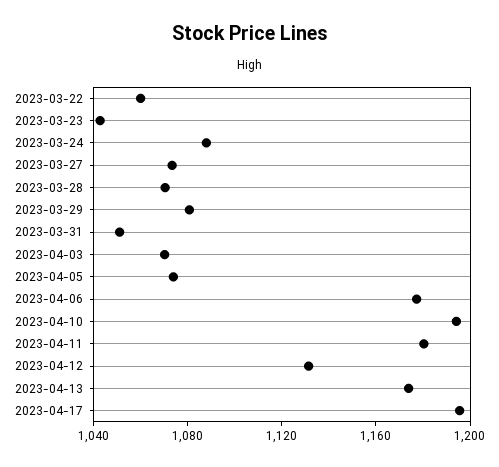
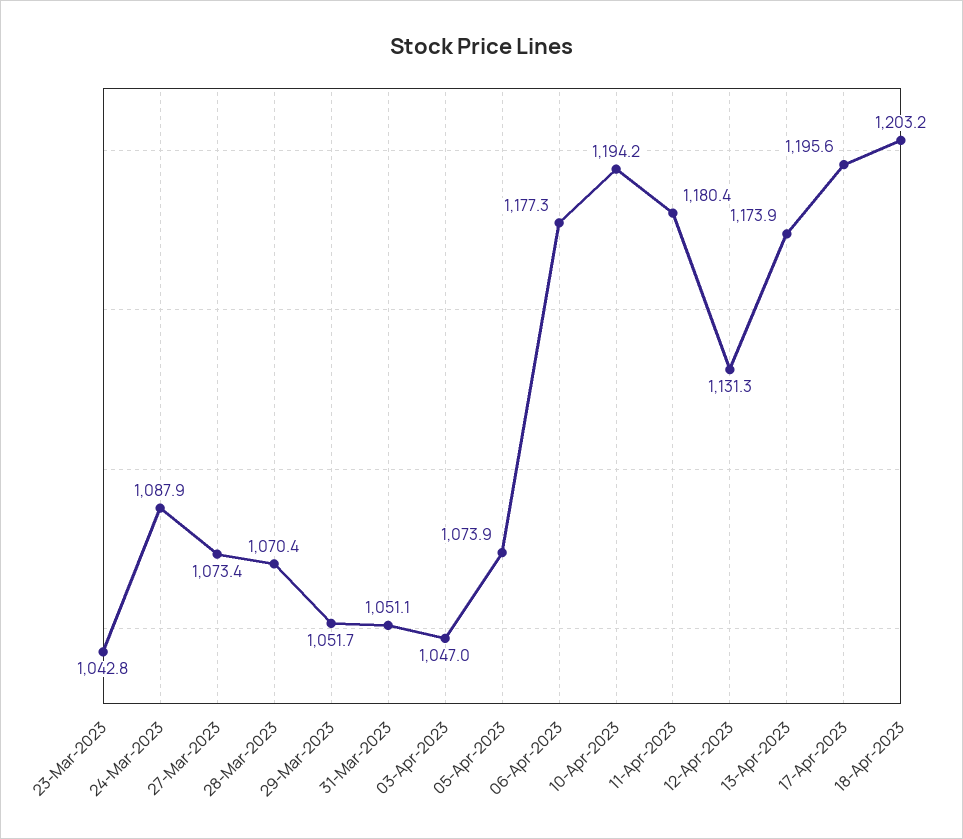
2023-03-22: 1060 -> none
2023-03-29: 1080 -> 1051.7
2023-04-03: 1070 -> 1047
18-Apr-2023: none -> 1203.2

